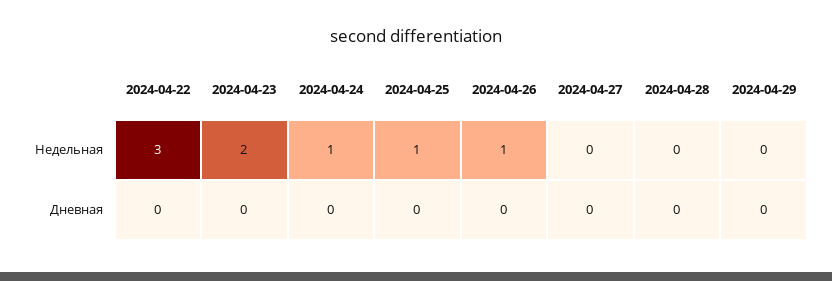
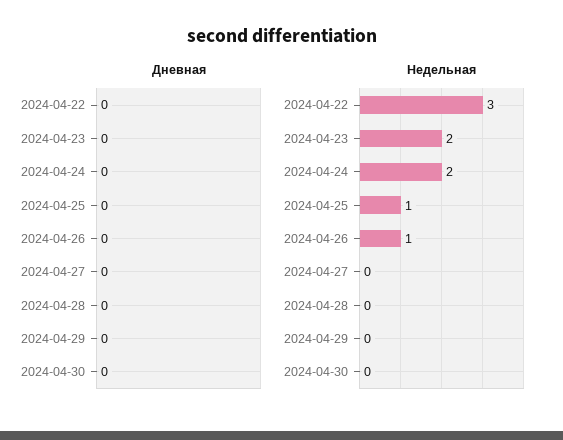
Недельная, 2024-04-24: 1 -> 2
Дневная, 2024-04-30: none -> 0
Недельная, 2024-04-30: none -> 0

